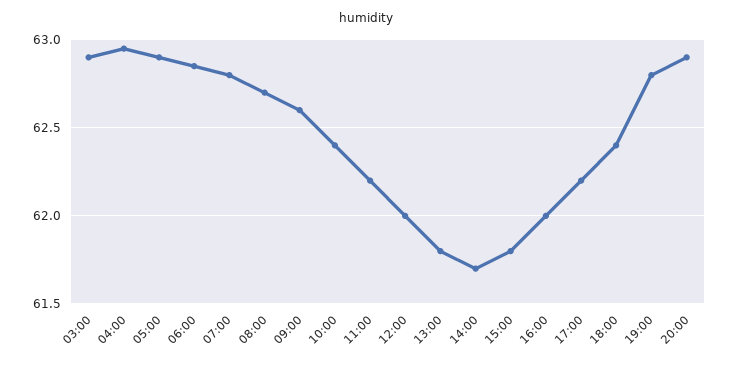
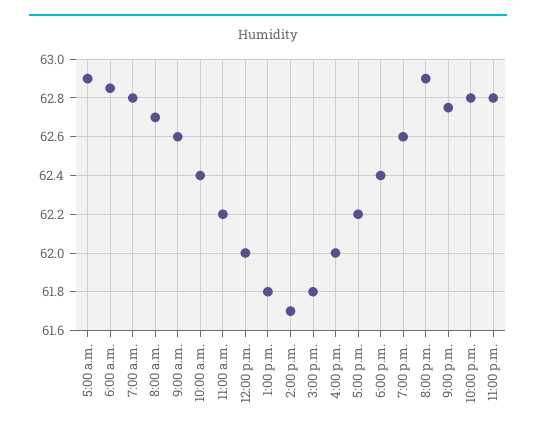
03:00: 62.9 -> none
04:00: 62.95 -> none
19:00: 62.8 -> 62.6
9:00 p.m.: none -> 62.75
10:00 p.m.: none -> 62.8
11:00 p.m.: none -> 62.8

